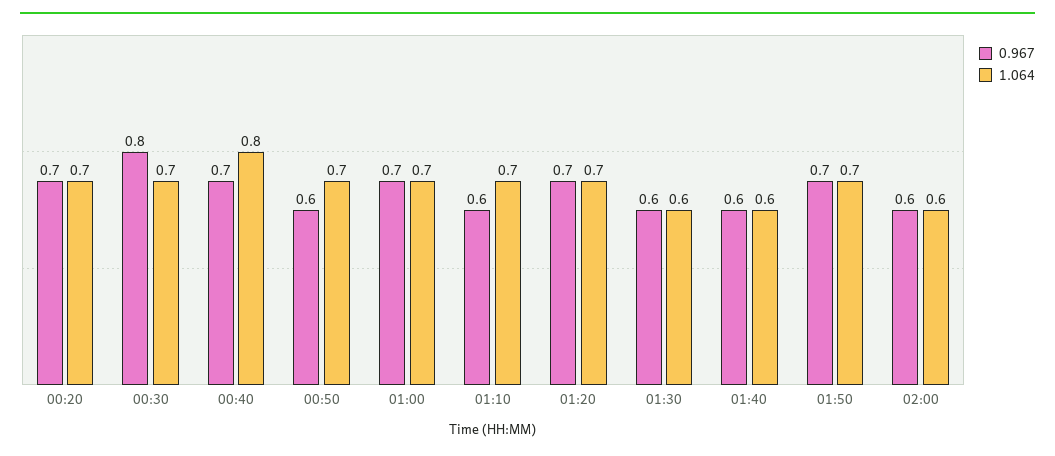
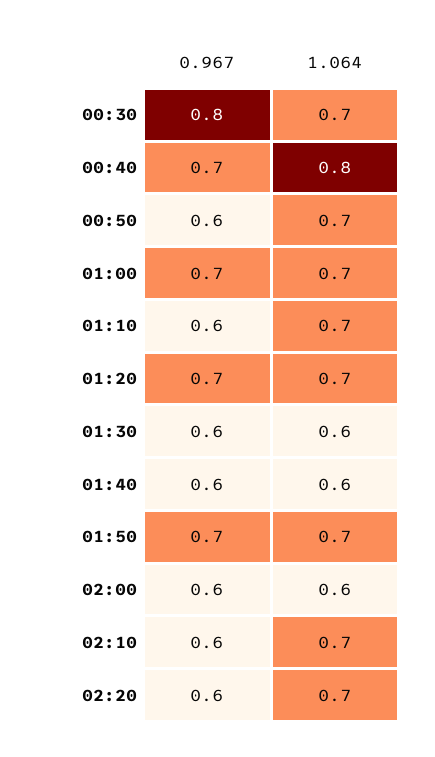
0.967, 00:20: 0.7 -> none
1.064, 00:20: 0.7 -> none
0.967, 02:10: none -> 0.6
1.064, 02:10: none -> 0.7
0.967, 02:20: none -> 0.6
1.064, 02:20: none -> 0.7

